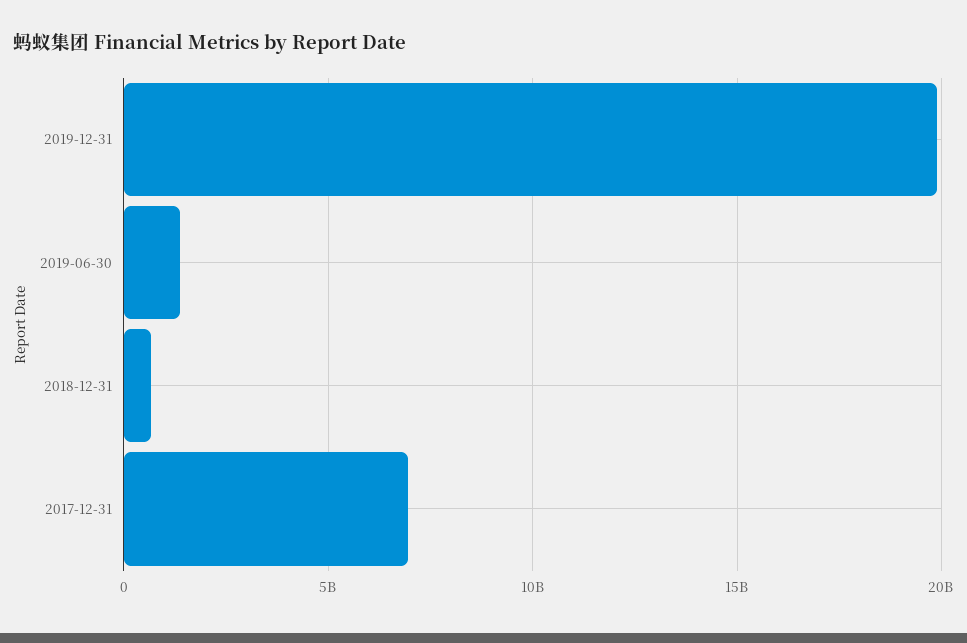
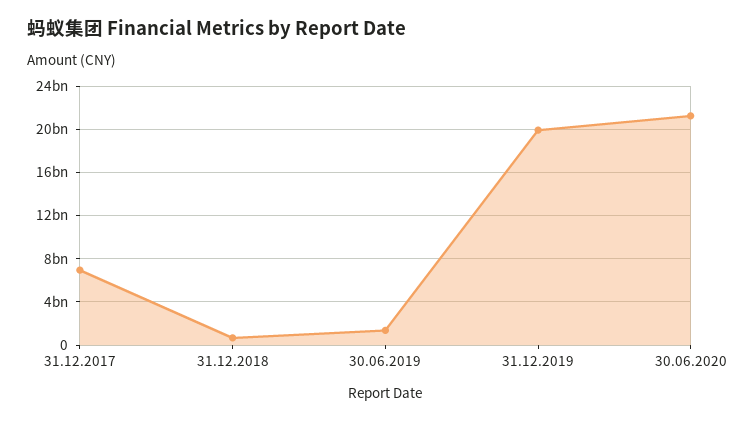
30.06.2020: none -> 21000000000

